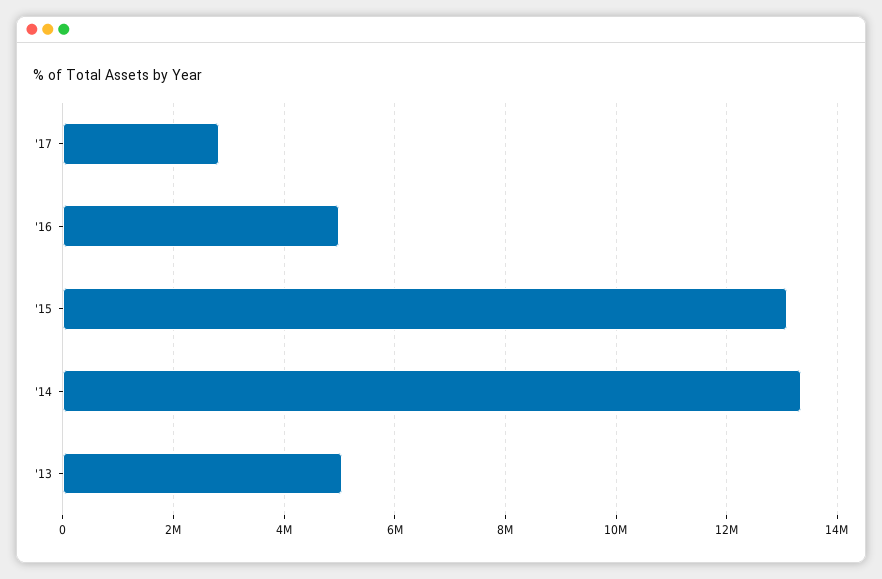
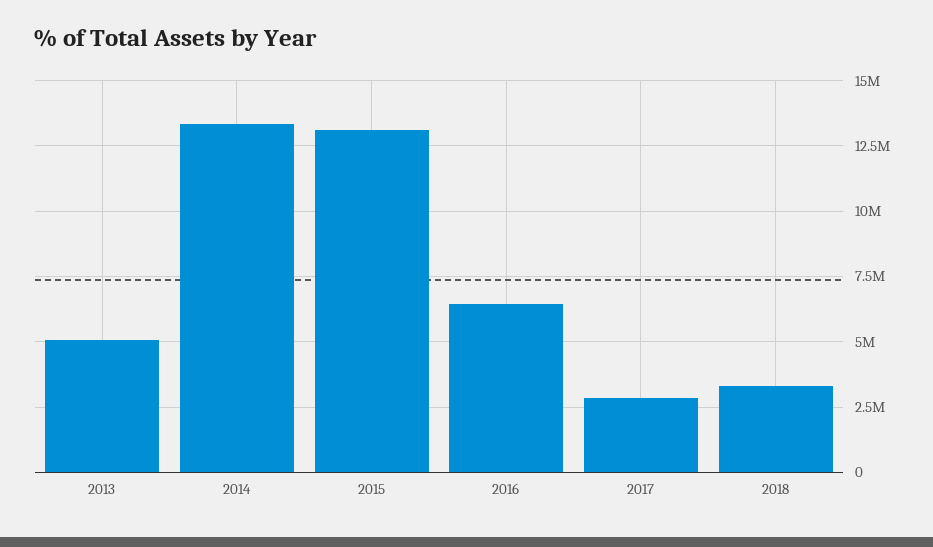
'16: 5000000 -> 6500000
2018: none -> 3250000

